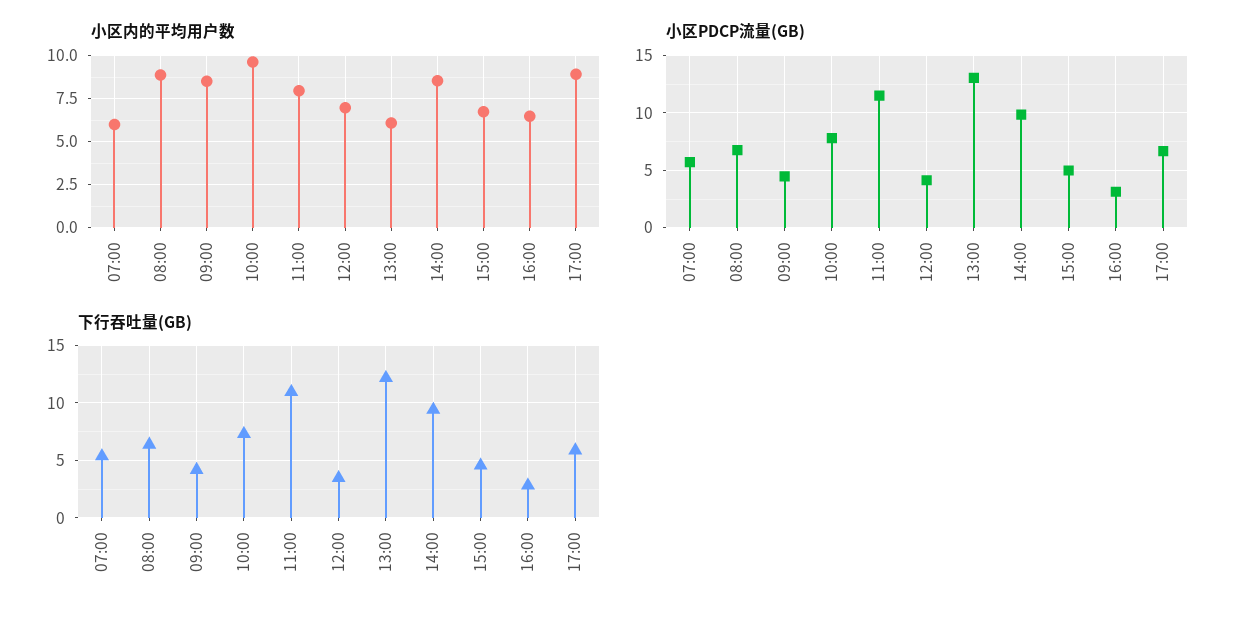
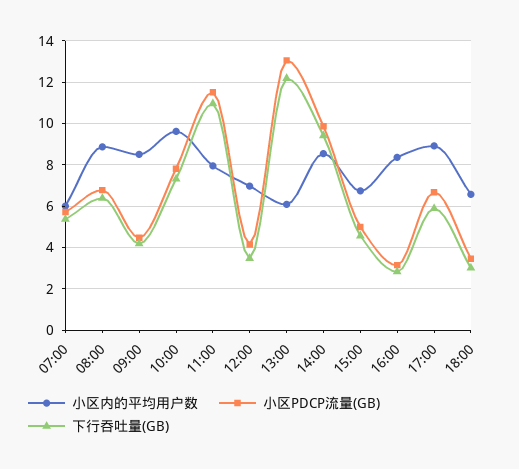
小区内的平均用户数, 16:00: 6.5 -> 8.5
小区内的平均用户数, 18:00: none -> 6.5
小区PDCP流量(GB), 18:00: none -> 3.5
下行吞吐量(GB), 18:00: none -> 3

